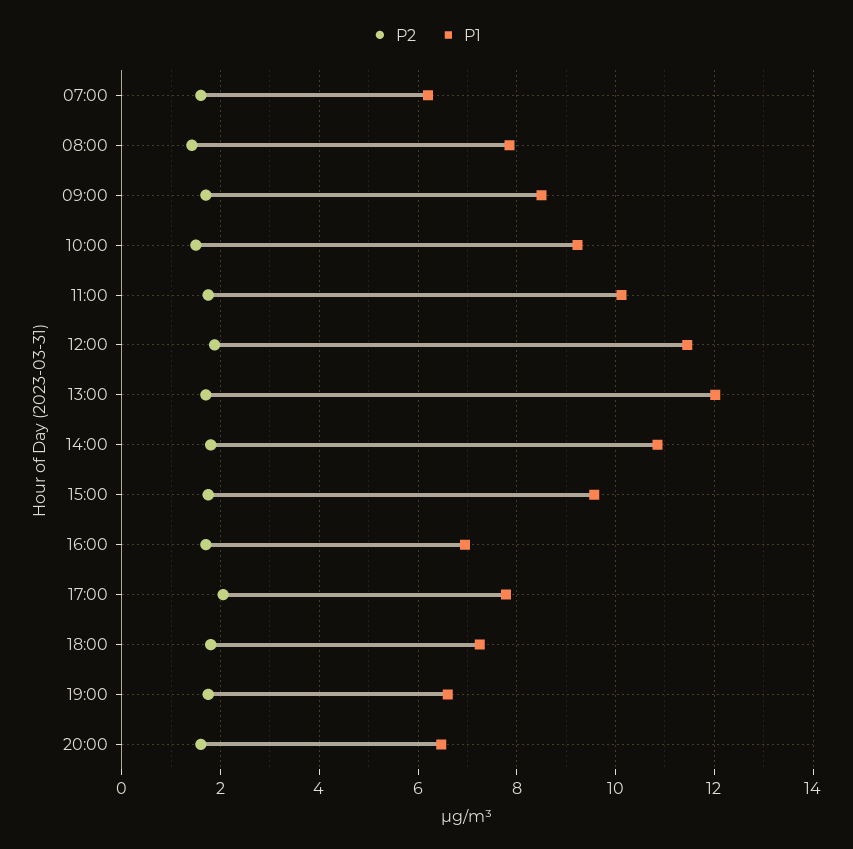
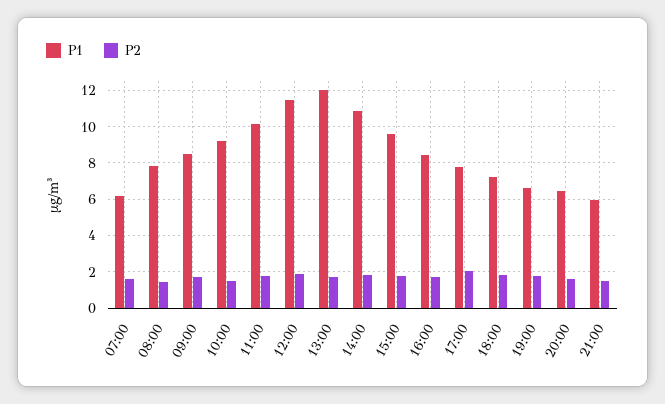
P1, 16:00: 7 -> 8.5
P1, 21:00: none -> 6
P2, 21:00: none -> 1.5

